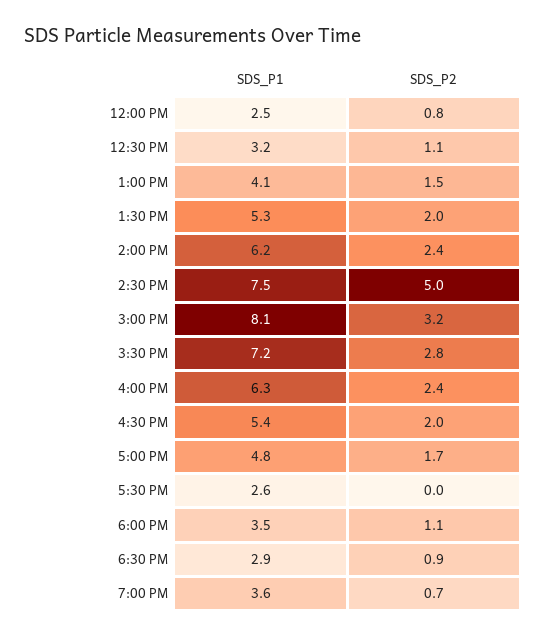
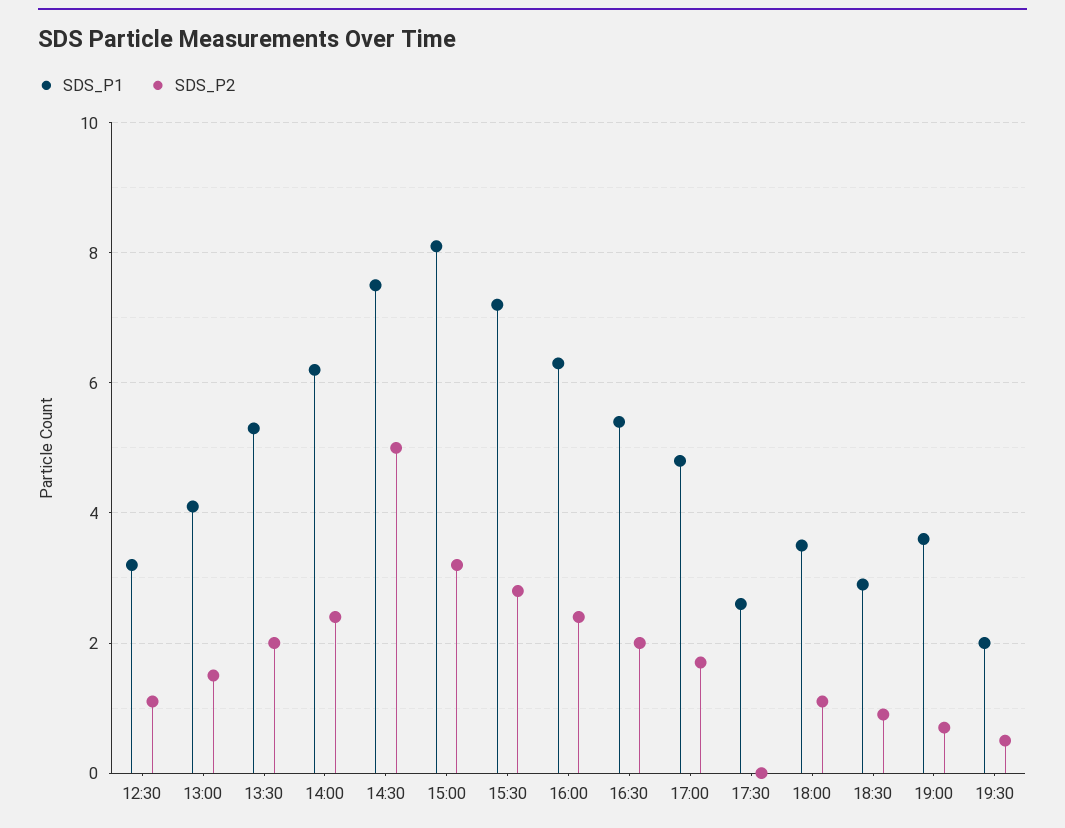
SDS_P1, 12:00 PM: 2.5 -> none
SDS_P2, 12:00 PM: 0.8 -> none
SDS_P1, 19:30: none -> 2
SDS_P2, 19:30: none -> 0.5

